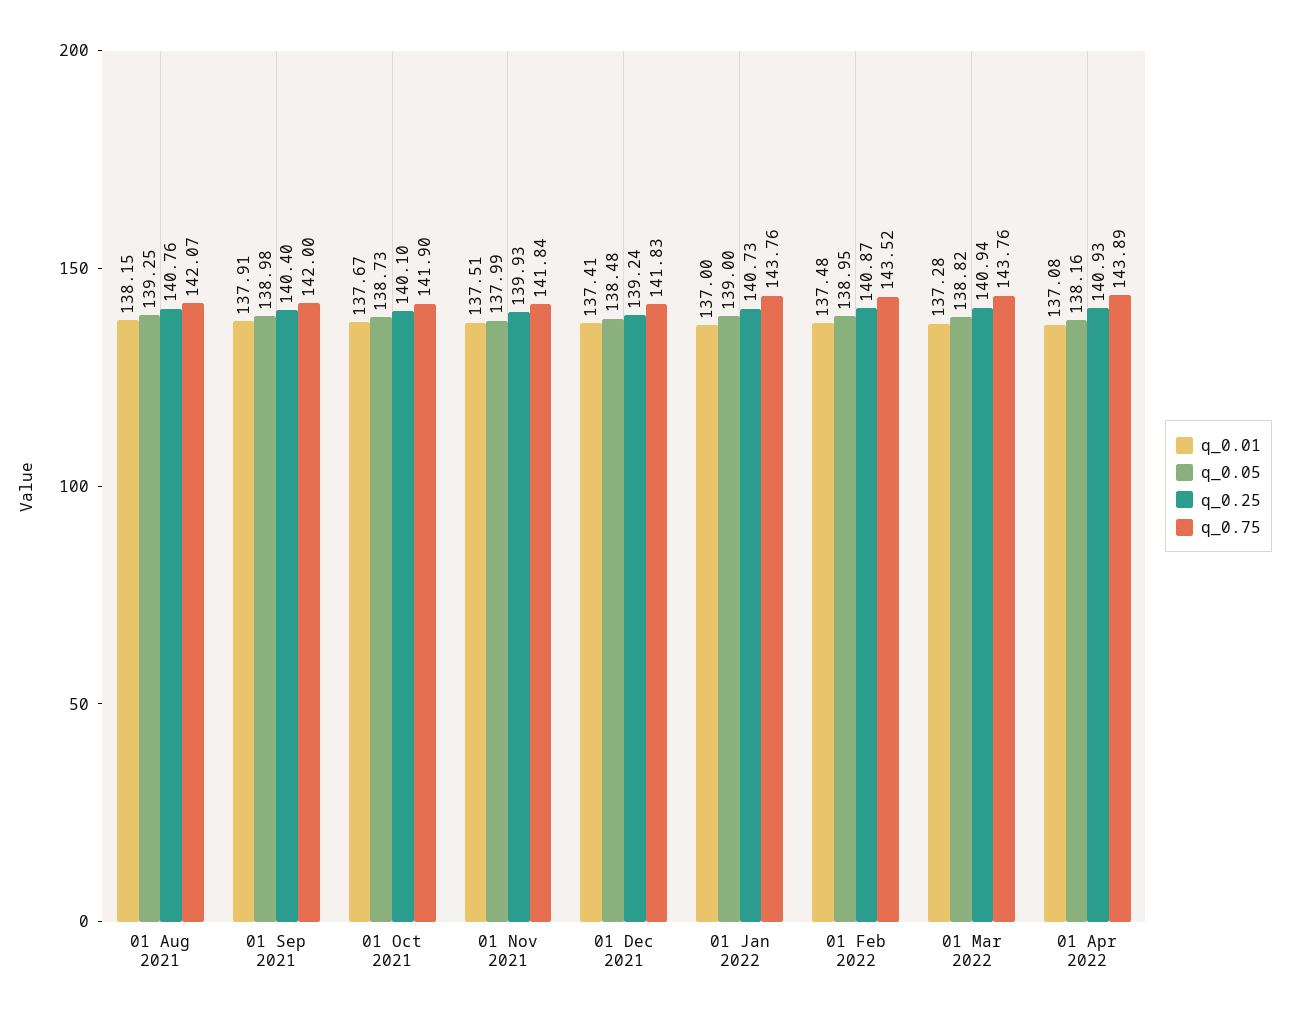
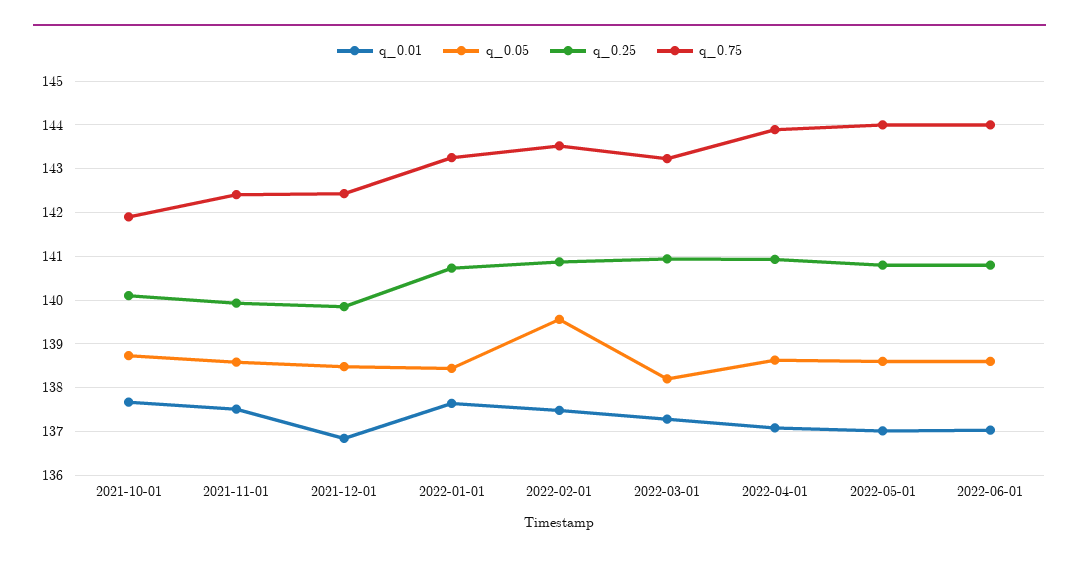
q_0.01, 01 Aug 2021: 138.15 -> none
q_0.05, 01 Aug 2021: 139.25 -> none
q_0.25, 01 Aug 2021: 140.76 -> none
q_0.75, 01 Aug 2021: 142.07 -> none
q_0.01, 01 Sep 2021: 137.91 -> none
q_0.05, 01 Sep 2021: 138.98 -> none
q_0.25, 01 Sep 2021: 140.4 -> none
q_0.75, 01 Sep 2021: 142 -> none
q_0.05, 01 Nov 2021: 137.99 -> 138.6
q_0.75, 01 Nov 2021: 141.84 -> 142.4
q_0.01, 01 Dec 2021: 137.41 -> 136.8
q_0.25, 01 Dec 2021: 139.24 -> 139.8
q_0.75, 01 Dec 2021: 141.83 -> 142.4
q_0.01, 01 Jan 2022: 137 -> 137.6
q_0.05, 01 Jan 2022: 139 -> 138.4
q_0.75, 01 Jan 2022: 143.76 -> 143.2
q_0.05, 01 Feb 2022: 138.95 -> 139.6
q_0.05, 01 Mar 2022: 138.82 -> 138.2
q_0.75, 01 Mar 2022: 143.76 -> 143.2
q_0.05, 01 Apr 2022: 138.16 -> 138.6
q_0.01, 2022-05-01: none -> 137
q_0.05, 2022-05-01: none -> 138.6
q_0.25, 2022-05-01: none -> 140.8
q_0.75, 2022-05-01: none -> 144
q_0.01, 2022-06-01: none -> 137
q_0.05, 2022-06-01: none -> 138.6
q_0.25, 2022-06-01: none -> 140.8
q_0.75, 2022-06-01: none -> 144

